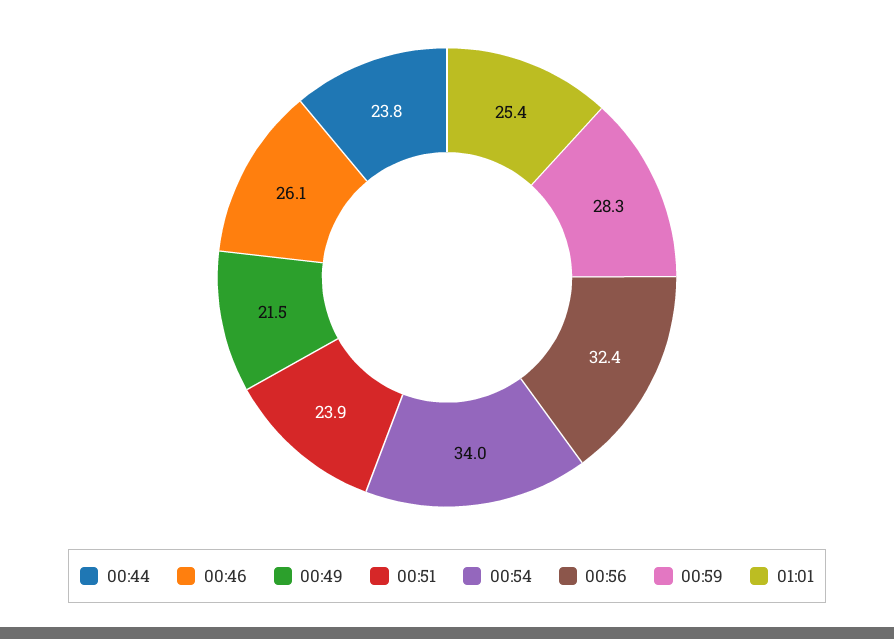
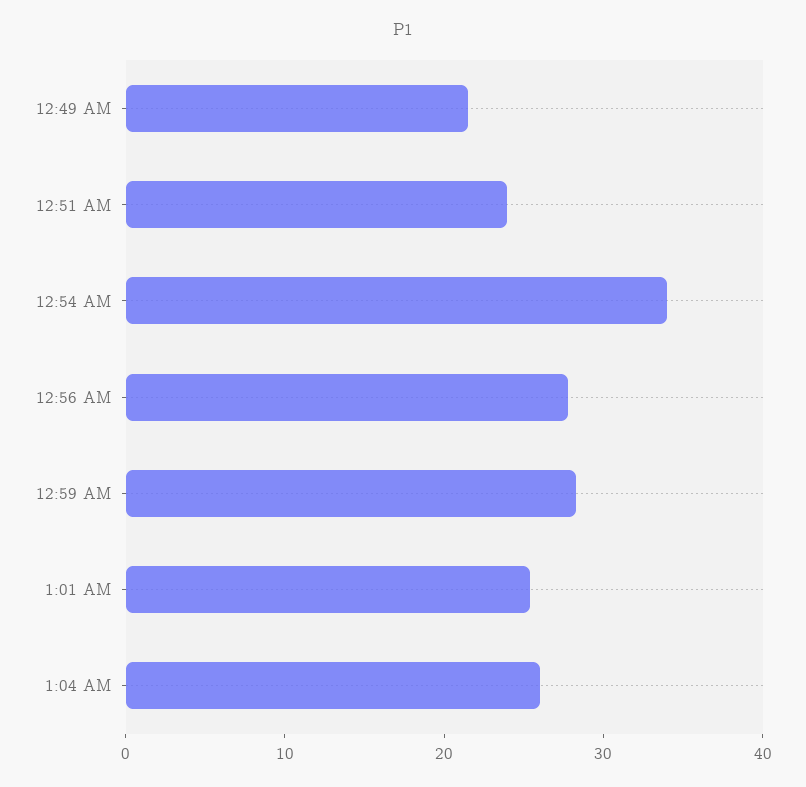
00:44: 23.8 -> none
00:46: 26.1 -> none
00:56: 32.4 -> 28
1:04 AM: none -> 26

